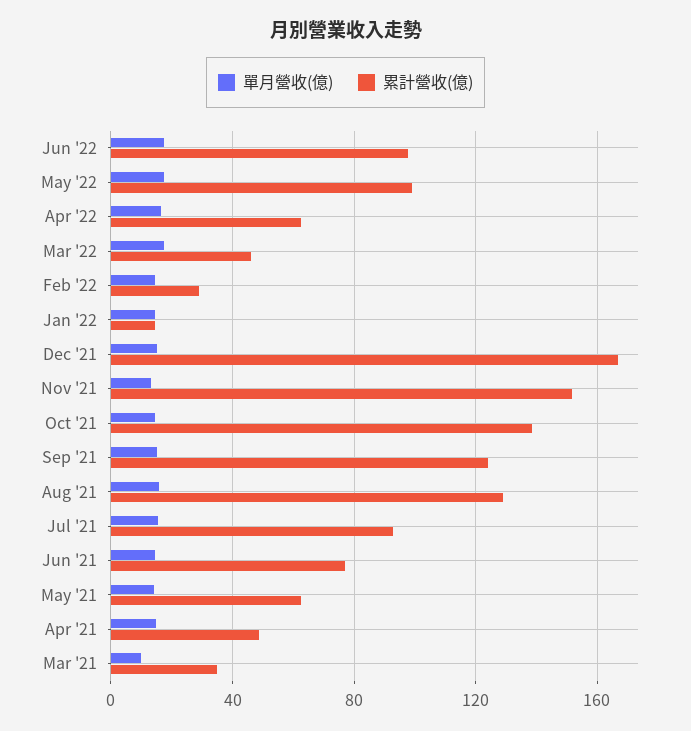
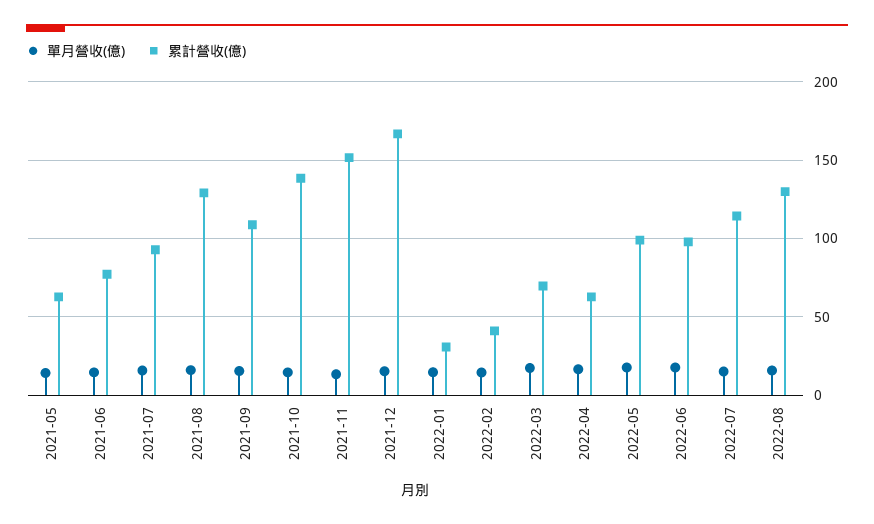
累計營收(億), Mar '22: 45 -> 70
累計營收(億), Feb '22: 30 -> 40
累計營收(億), Jan '22: 15 -> 30
累計營收(億), Sep '21: 125 -> 110
單月營收(億), Apr '21: 15 -> none
累計營收(億), Apr '21: 50 -> none
單月營收(億), Mar '21: 10 -> none
累計營收(億), Mar '21: 35 -> none
單月營收(億), 2022-07: none -> 15
累計營收(億), 2022-07: none -> 115
單月營收(億), 2022-08: none -> 15
累計營收(億), 2022-08: none -> 130

